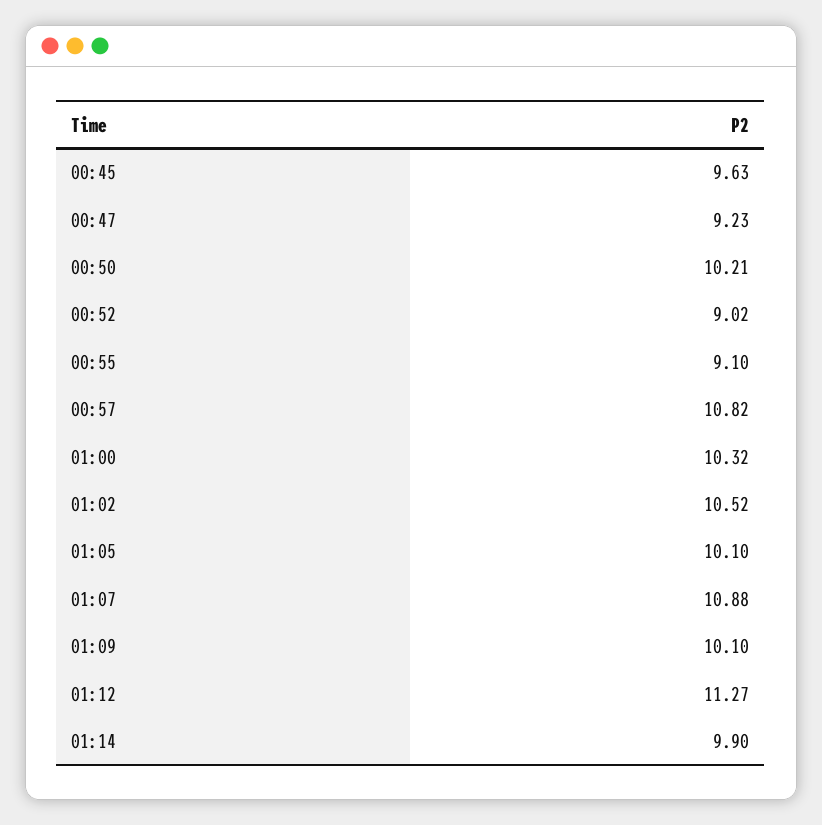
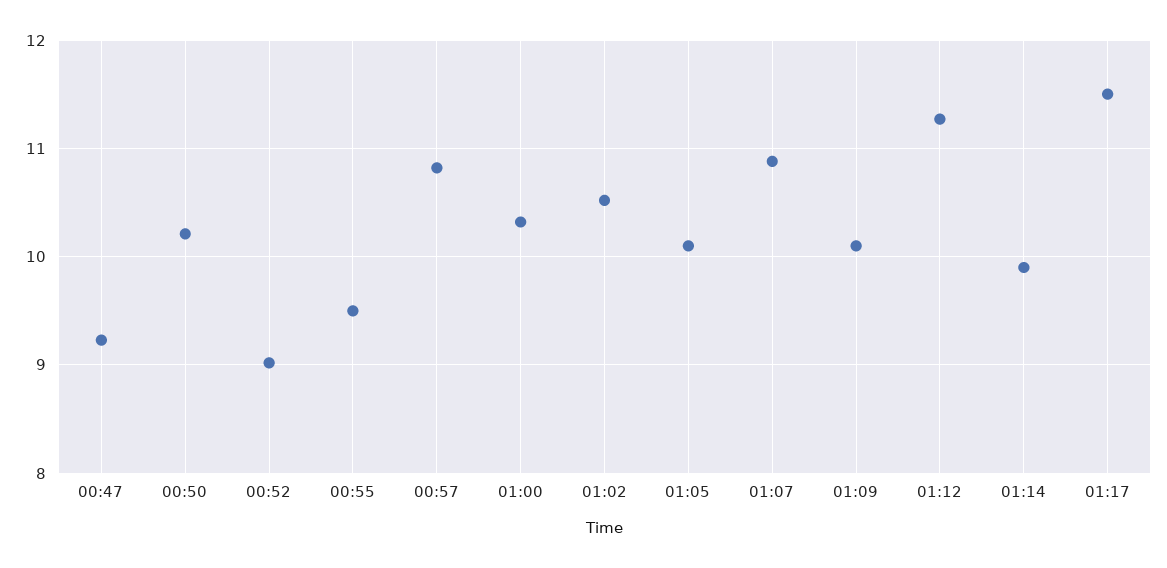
00:45: 9.63 -> none
00:55: 9.1 -> 9.5
01:17: none -> 11.5

